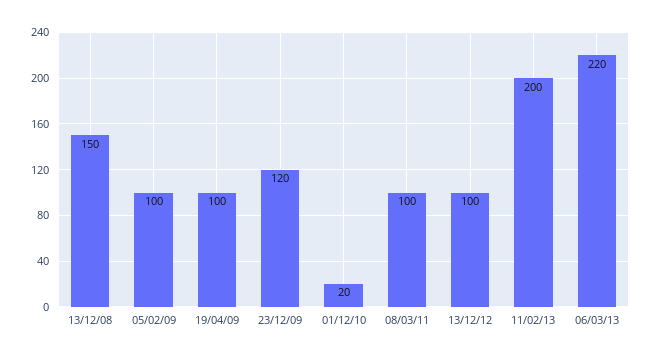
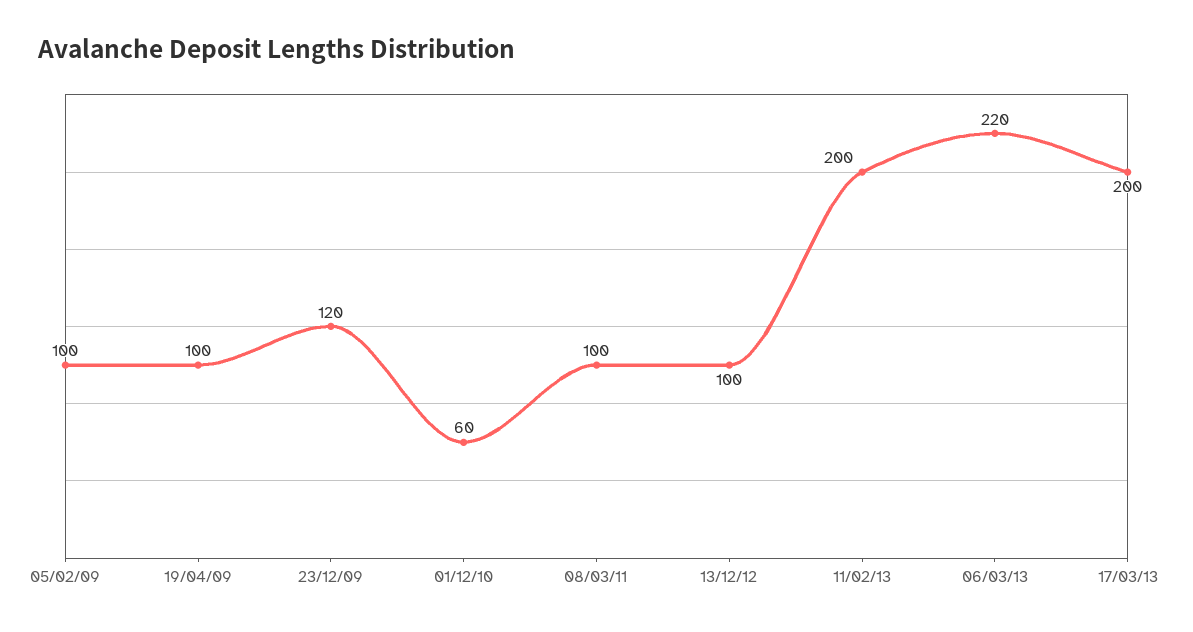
13/12/08: 150 -> none
01/12/10: 20 -> 60
17/03/13: none -> 200

